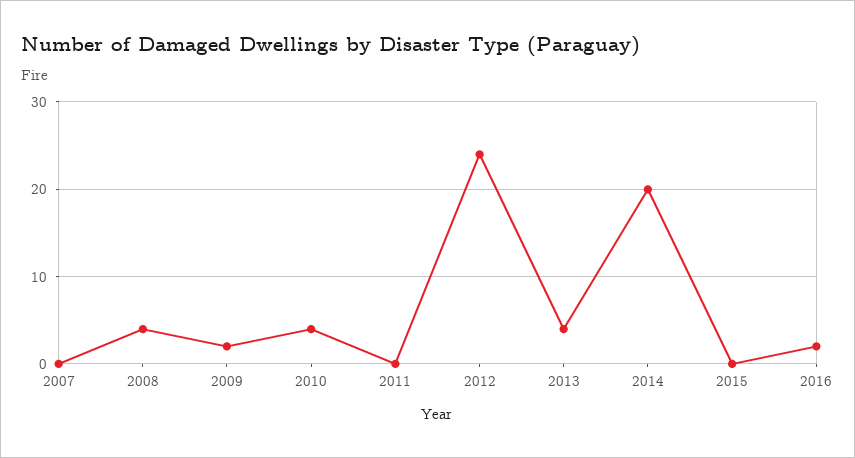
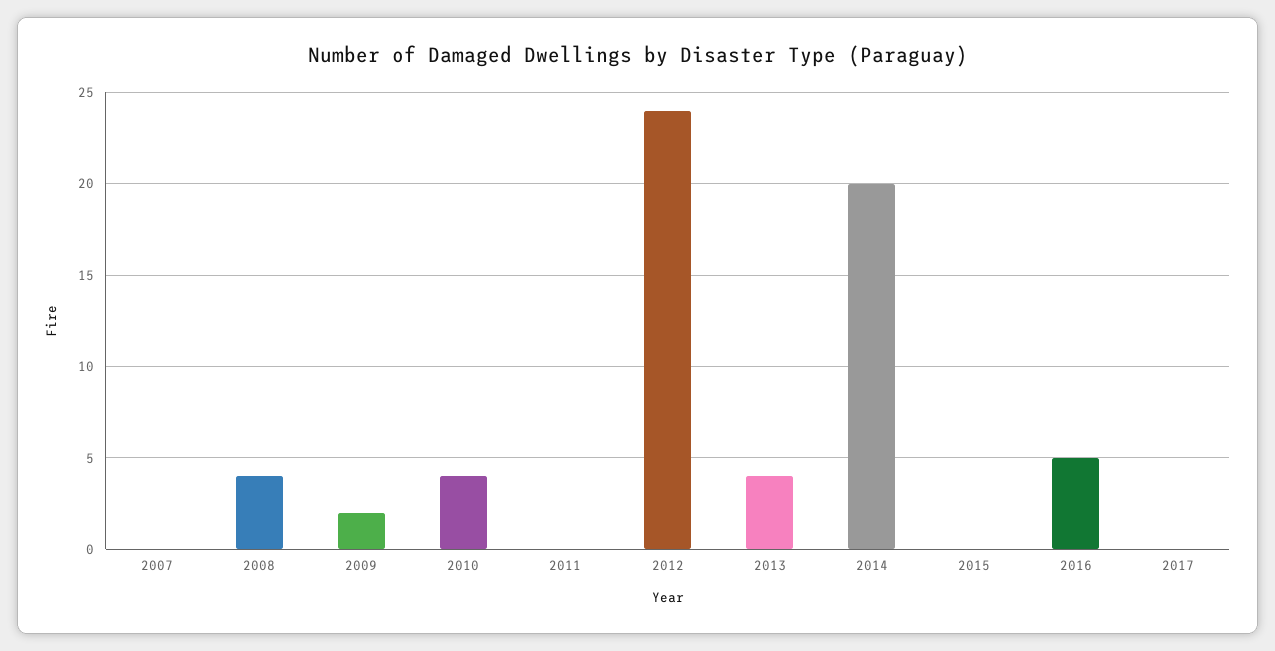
2016: 2 -> 5
2017: none -> 0

